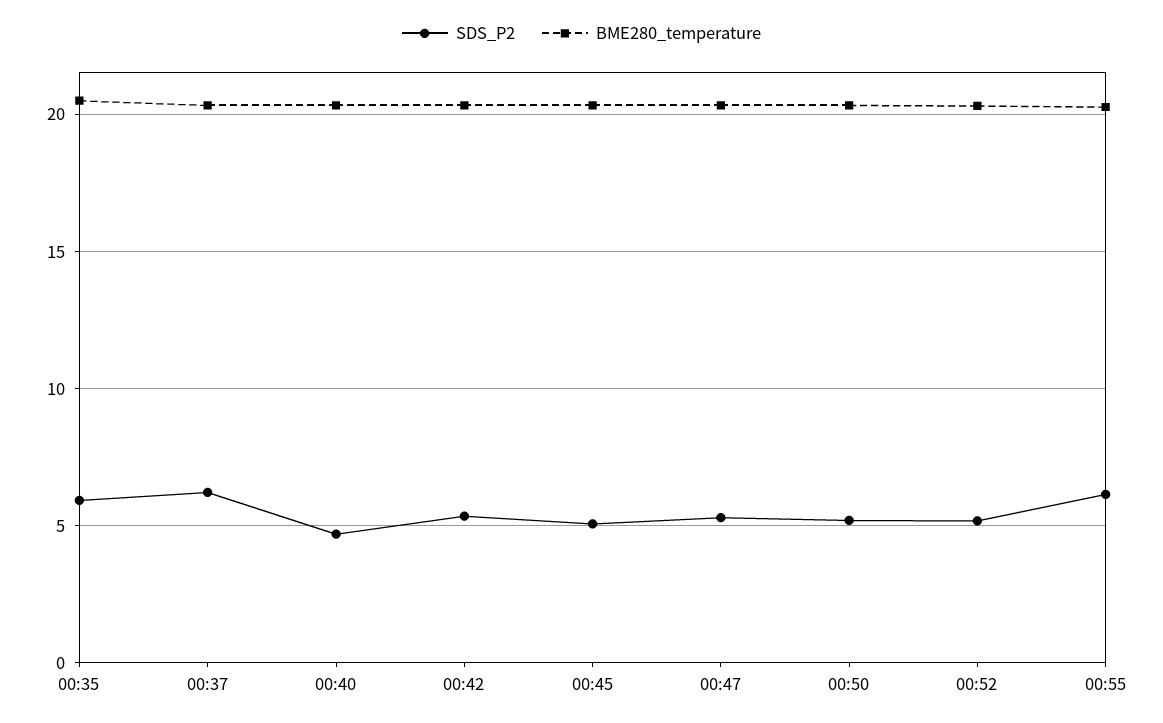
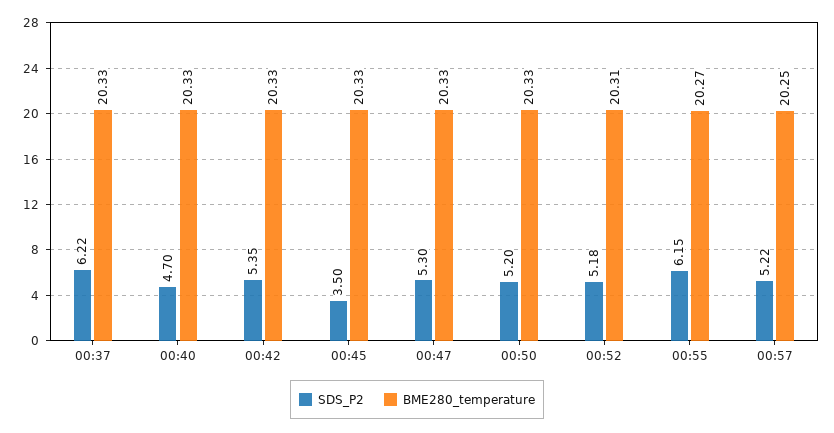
SDS_P2, 00:35: 6 -> none
BME280_temperature, 00:35: 20.5 -> none
SDS_P2, 00:45: 5 -> 3.5
SDS_P2, 00:57: none -> 5.22
BME280_temperature, 00:57: none -> 20.25

